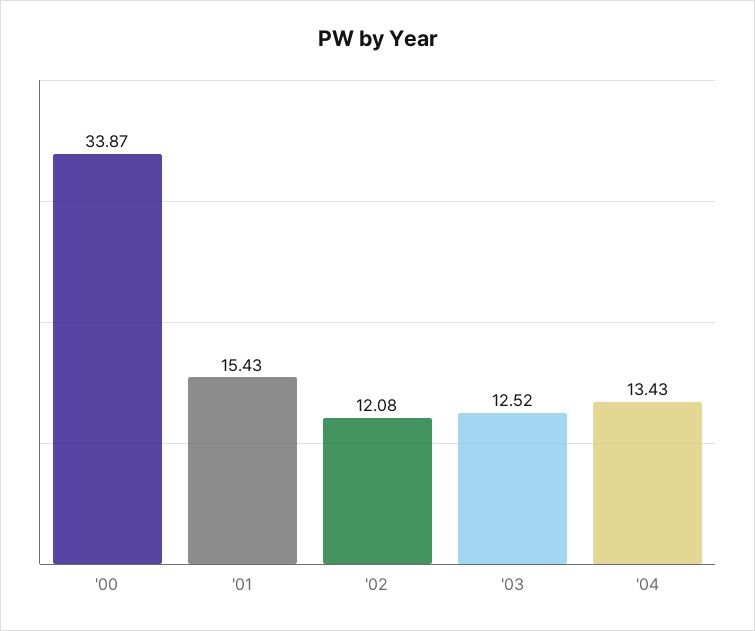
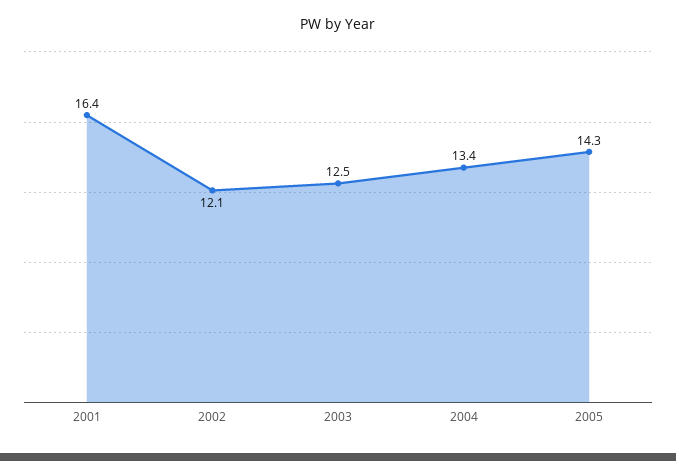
'00: 33.87 -> none
'01: 15.43 -> 16.4
2005: none -> 14.3

